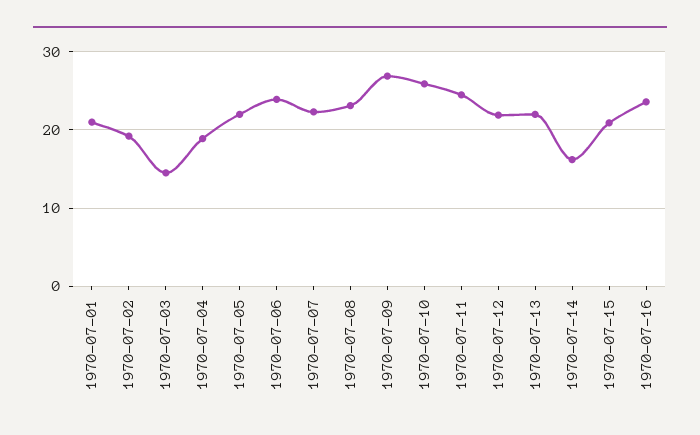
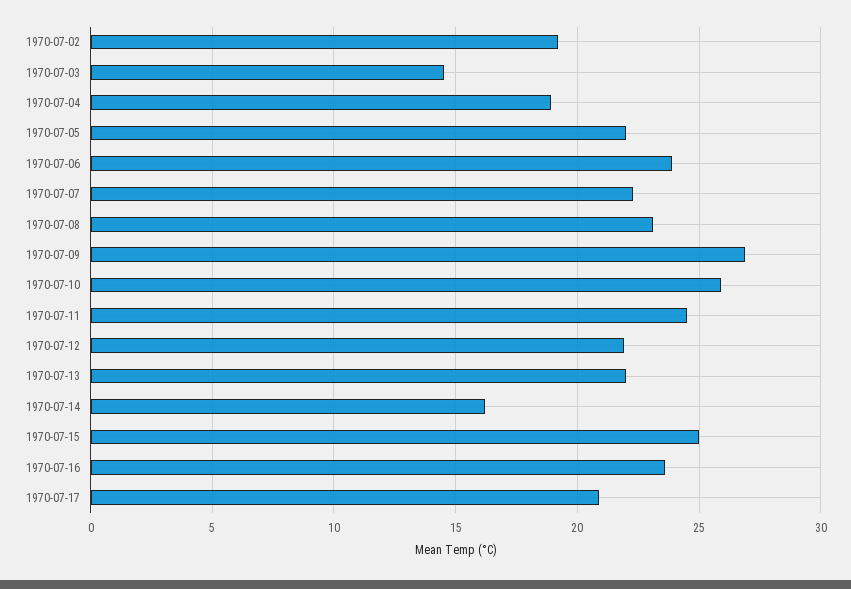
1970-07-01: 21 -> none
1970-07-15: 21 -> 25
1970-07-17: none -> 21

